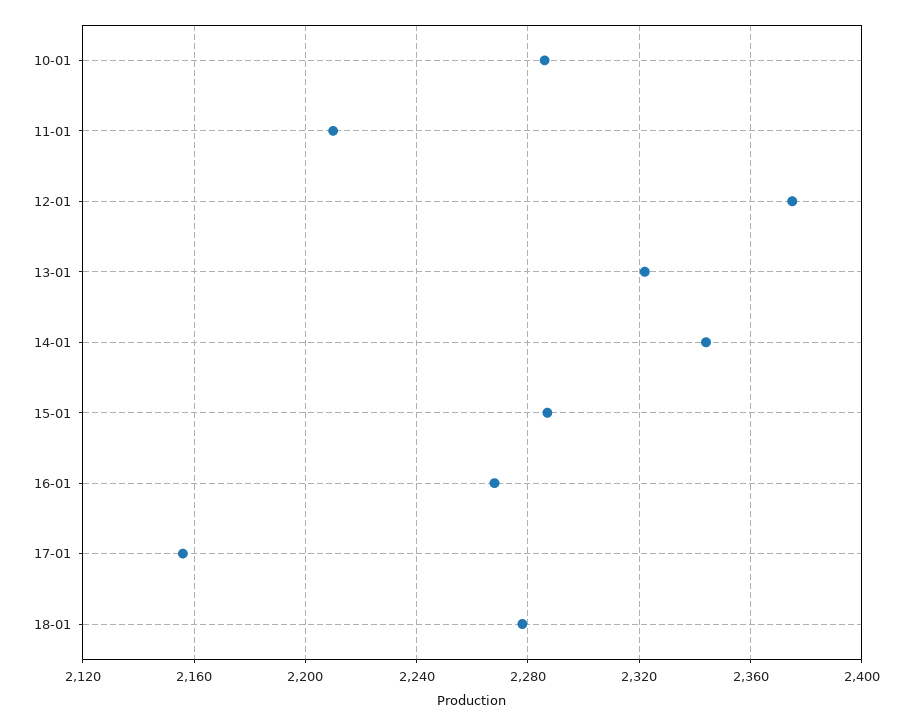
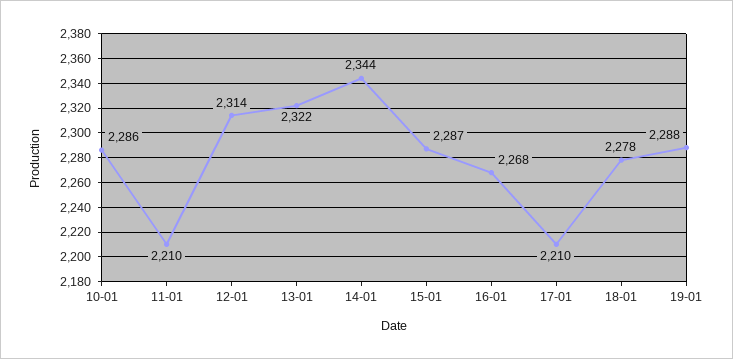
12-01: 2375 -> 2314
17-01: 2155 -> 2210
19-01: none -> 2288

